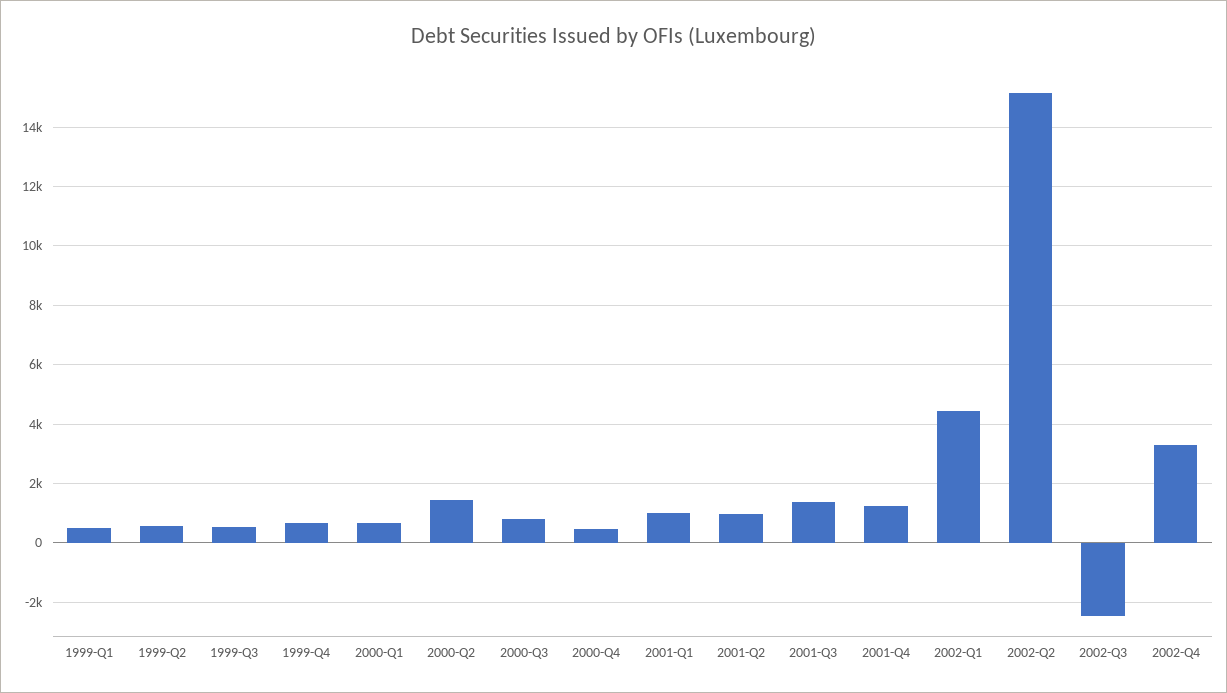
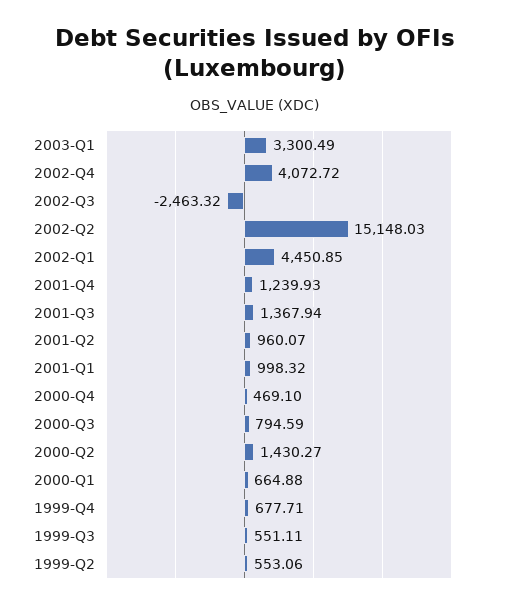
1999-Q1: 500 -> none
2002-Q4: 3250 -> 4072.72
2003-Q1: none -> 3300.49

